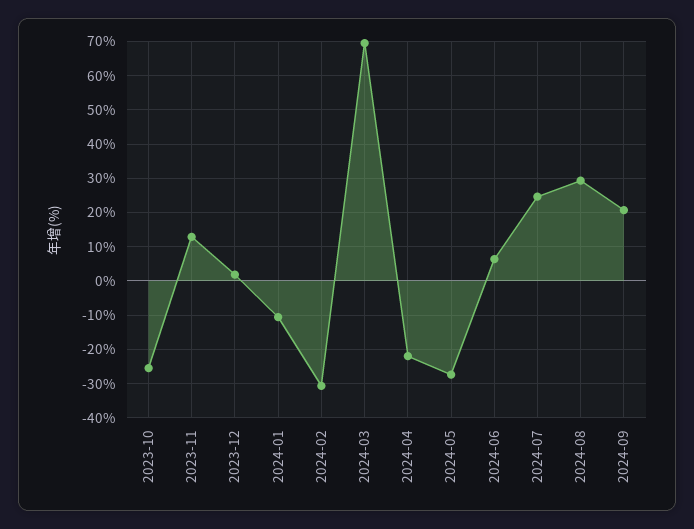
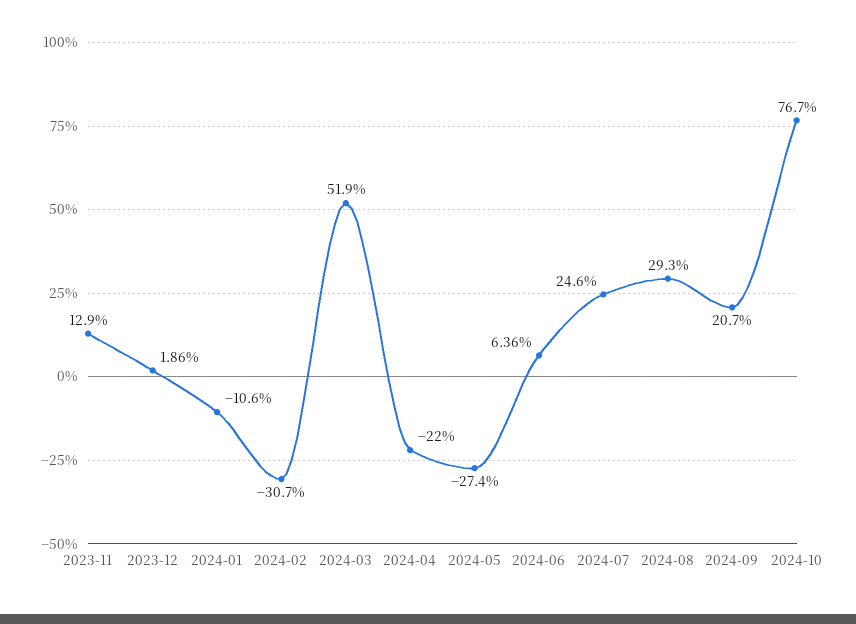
2023-10: -26 -> none
2024-03: 70 -> 51.9
2024-10: none -> 76.7

